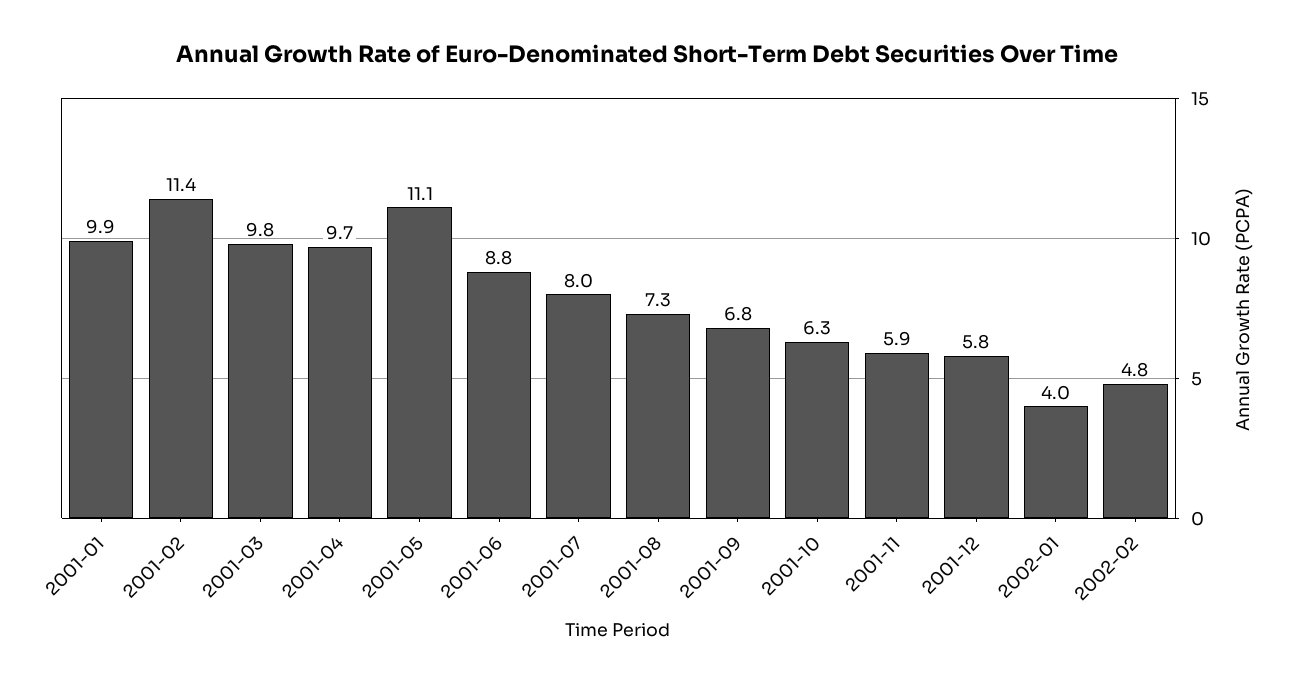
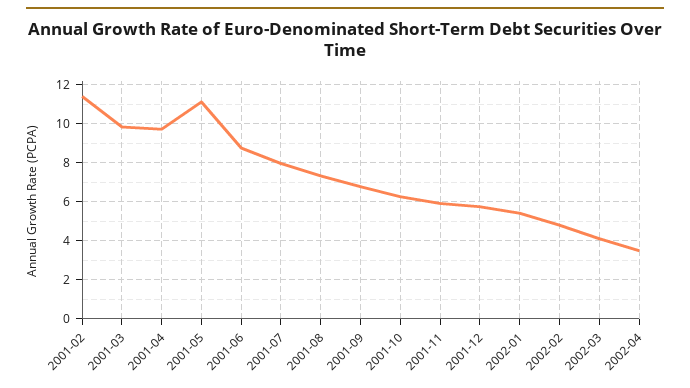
2001-01: 9.9 -> none
2002-01: 4 -> 5.5
2002-03: none -> 4
2002-04: none -> 3.5

